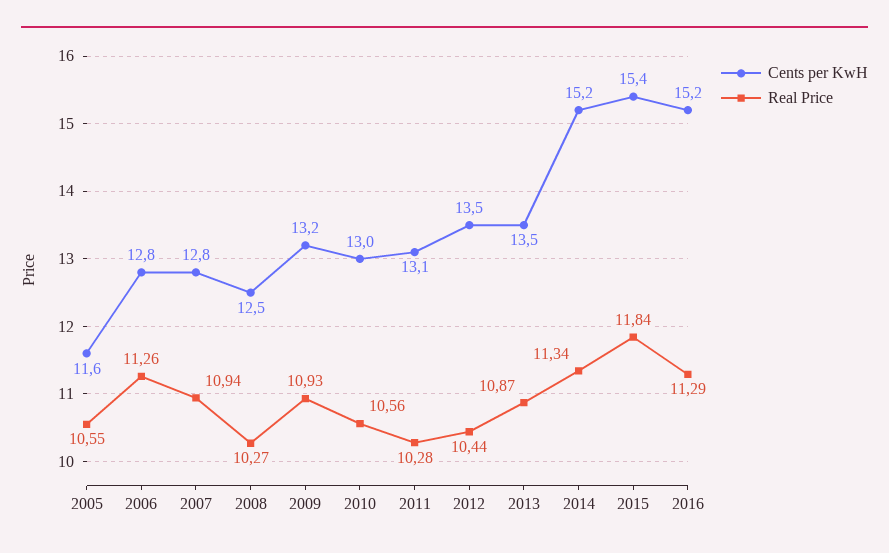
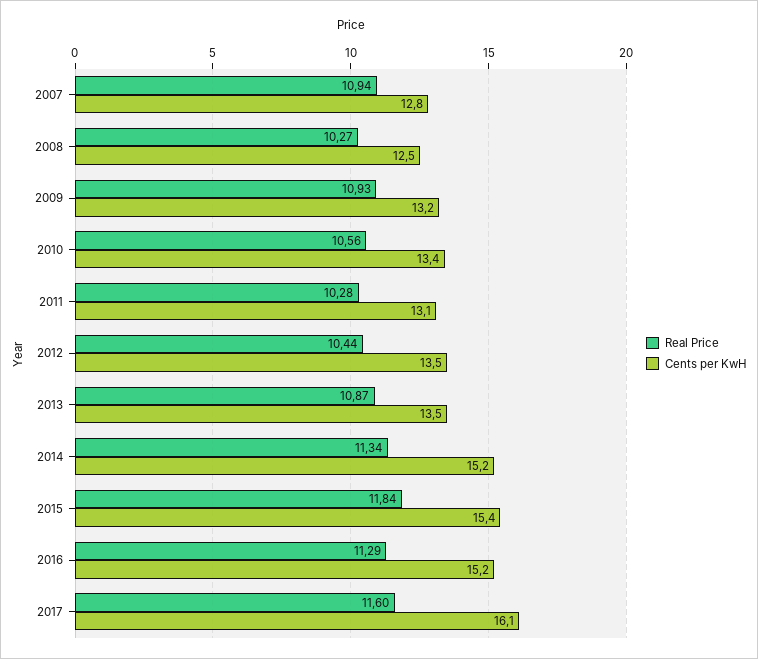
Cents per KwH, 2005: 11.6 -> none
Real Price, 2005: 10.55 -> none
Cents per KwH, 2006: 12.8 -> none
Real Price, 2006: 11.26 -> none
Cents per KwH, 2010: 13 -> 13.4
Real Price, 2017: none -> 11.6
Cents per KwH, 2017: none -> 16.1

